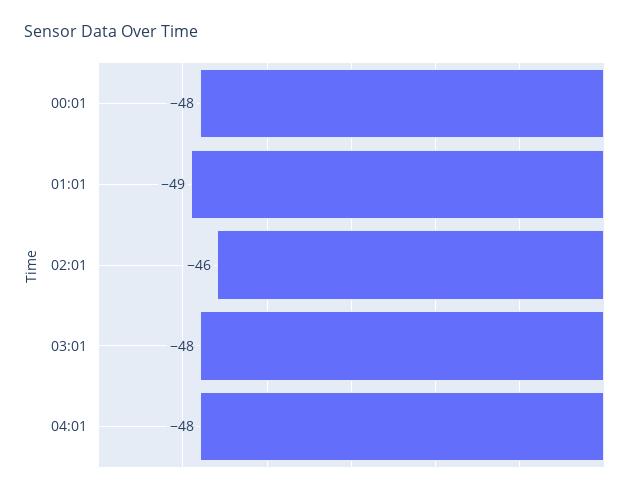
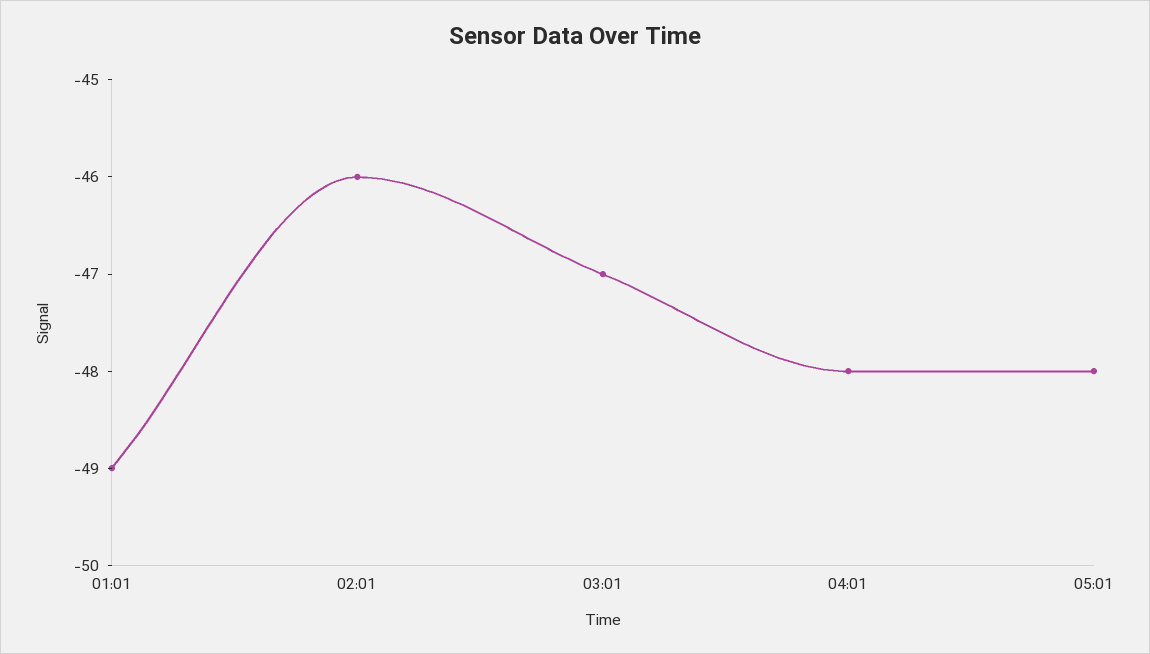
00:01: -48 -> none
03:01: -48 -> -47
05:01: none -> -48

